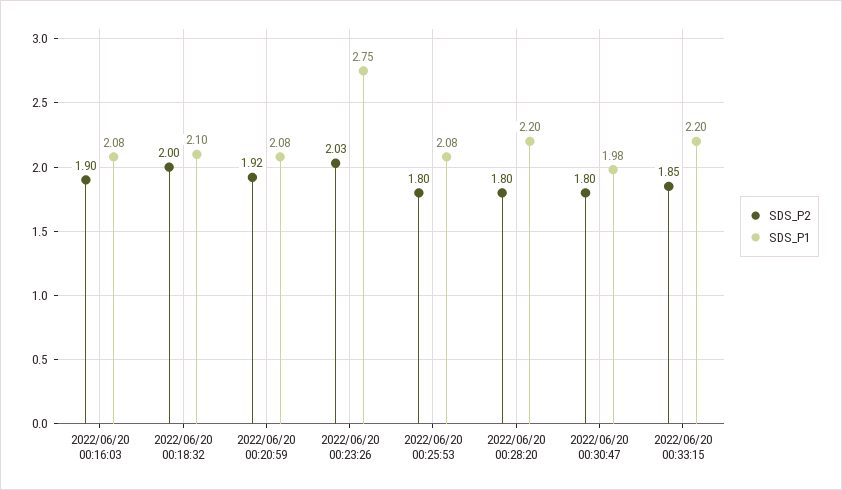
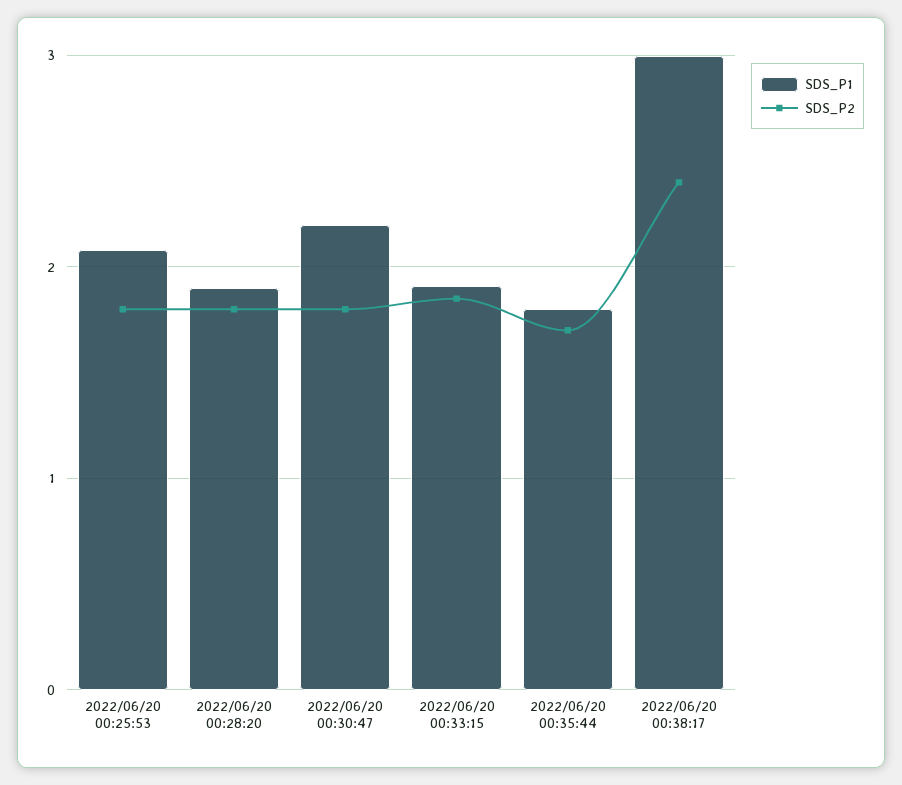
SDS_P2, 2022/06/20 00:16:03: 1.9 -> none
SDS_P1, 2022/06/20 00:16:03: 2.08 -> none
SDS_P2, 2022/06/20 00:18:32: 2 -> none
SDS_P1, 2022/06/20 00:18:32: 2.1 -> none
SDS_P2, 2022/06/20 00:20:59: 1.92 -> none
SDS_P1, 2022/06/20 00:20:59: 2.08 -> none
SDS_P2, 2022/06/20 00:23:26: 2.03 -> none
SDS_P1, 2022/06/20 00:23:26: 2.75 -> none
SDS_P1, 2022/06/20 00:28:20: 2.2 -> 1.9
SDS_P1, 2022/06/20 00:30:47: 1.98 -> 2.2
SDS_P1, 2022/06/20 00:33:15: 2.2 -> 1.9
SDS_P1, 2022/06/20 00:35:44: none -> 1.8
SDS_P2, 2022/06/20 00:35:44: none -> 1.7
SDS_P1, 2022/06/20 00:38:17: none -> 3
SDS_P2, 2022/06/20 00:38:17: none -> 2.4

